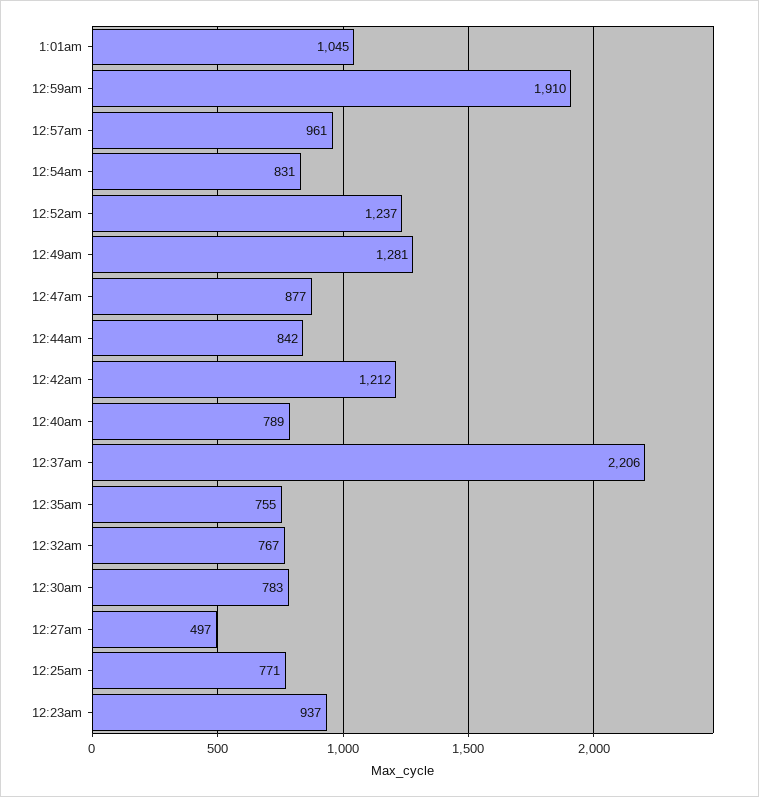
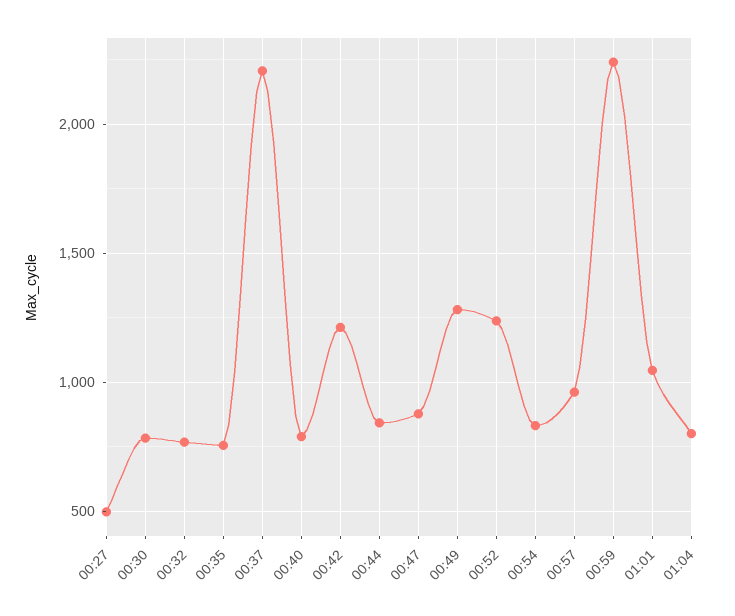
12:59am: 1910 -> 2250
12:25am: 771 -> none
12:23am: 937 -> none
01:04: none -> 800

